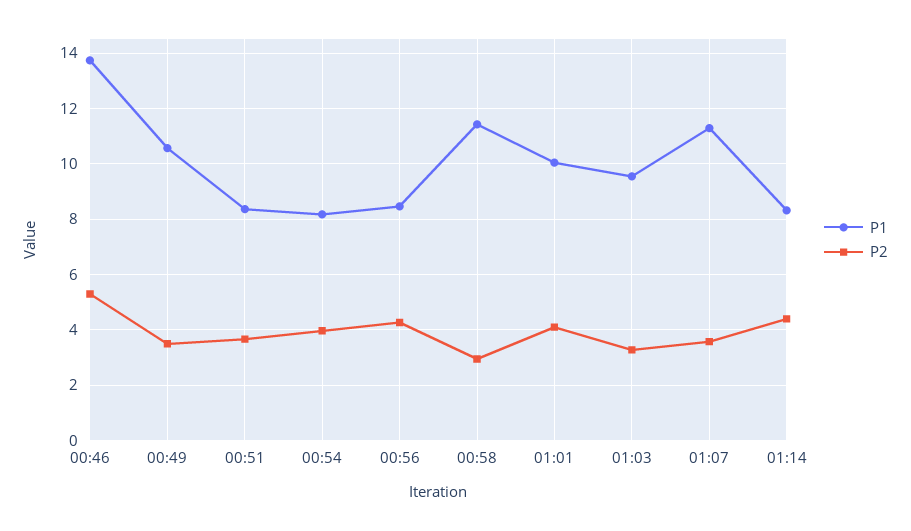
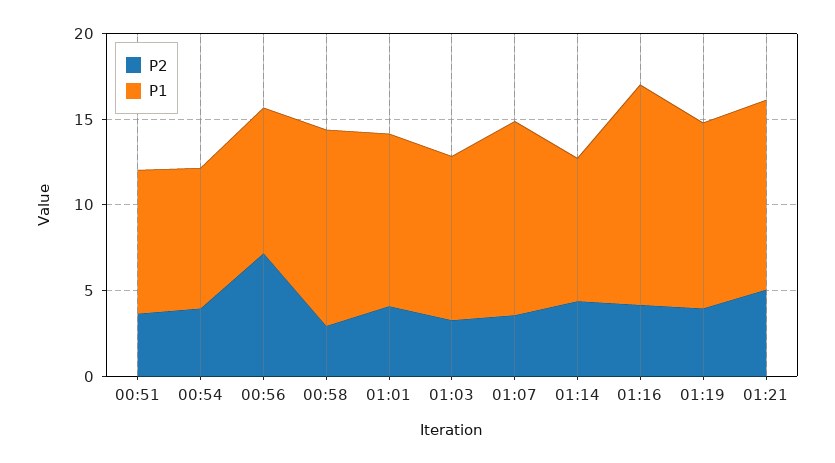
P1, 00:46: 13.75 -> none
P2, 00:46: 5.25 -> none
P1, 00:49: 10.5 -> none
P2, 00:49: 3.5 -> none
P2, 00:56: 4.25 -> 7
P2, 01:16: none -> 4
P1, 01:16: none -> 13
P2, 01:19: none -> 4
P1, 01:19: none -> 11
P2, 01:21: none -> 5
P1, 01:21: none -> 11

